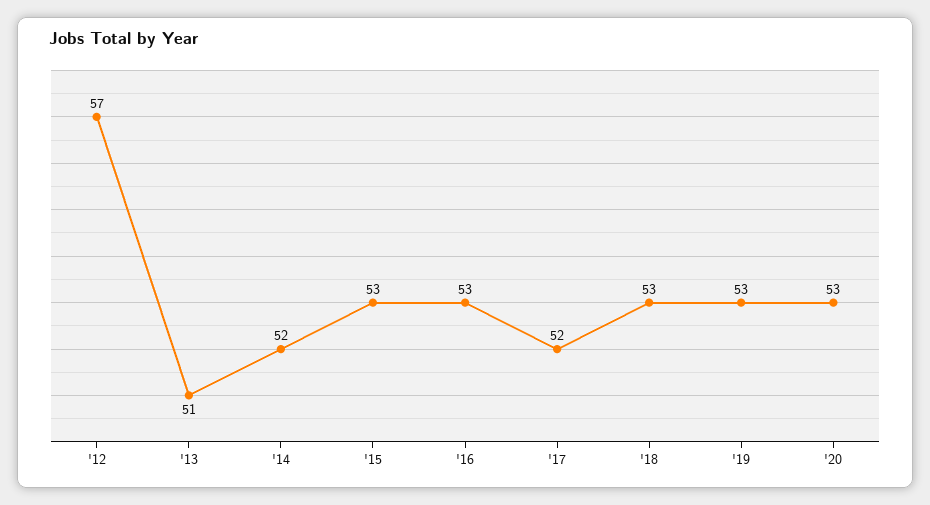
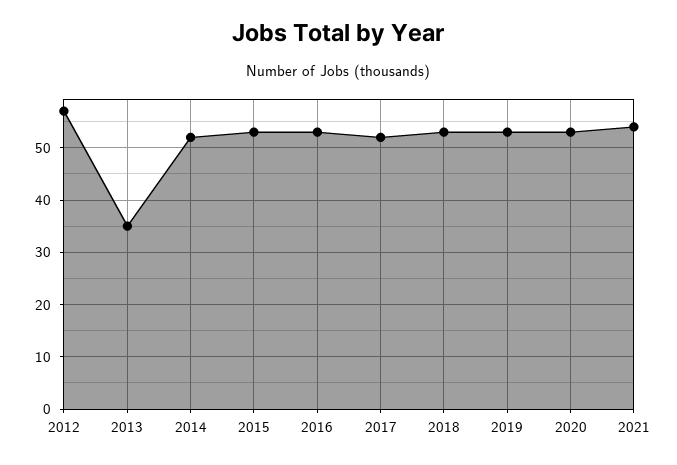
'13: 51 -> 35
2021: none -> 55

